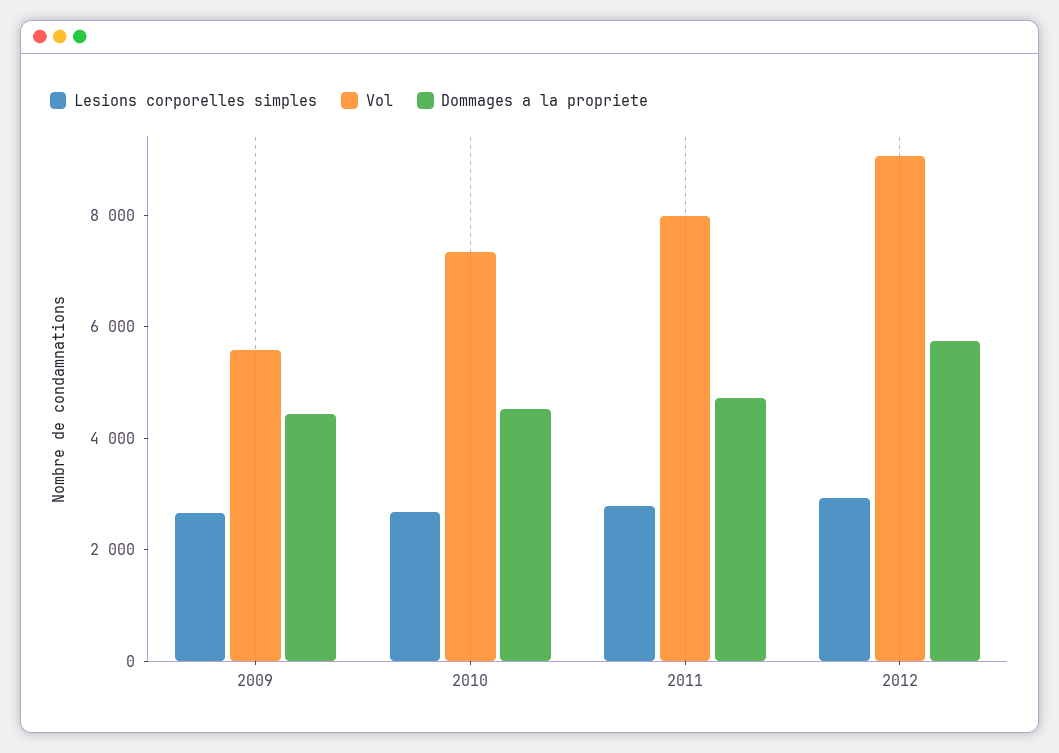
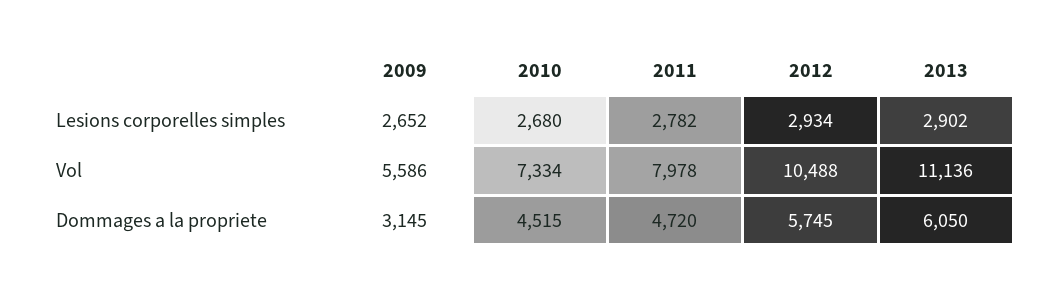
Dommages a la propriete, 2009: 4500 -> 3145
Vol, 2012: 9000 -> 10488
Lesions corporelles simples, 2013: none -> 2902
Vol, 2013: none -> 11136
Dommages a la propriete, 2013: none -> 6050

